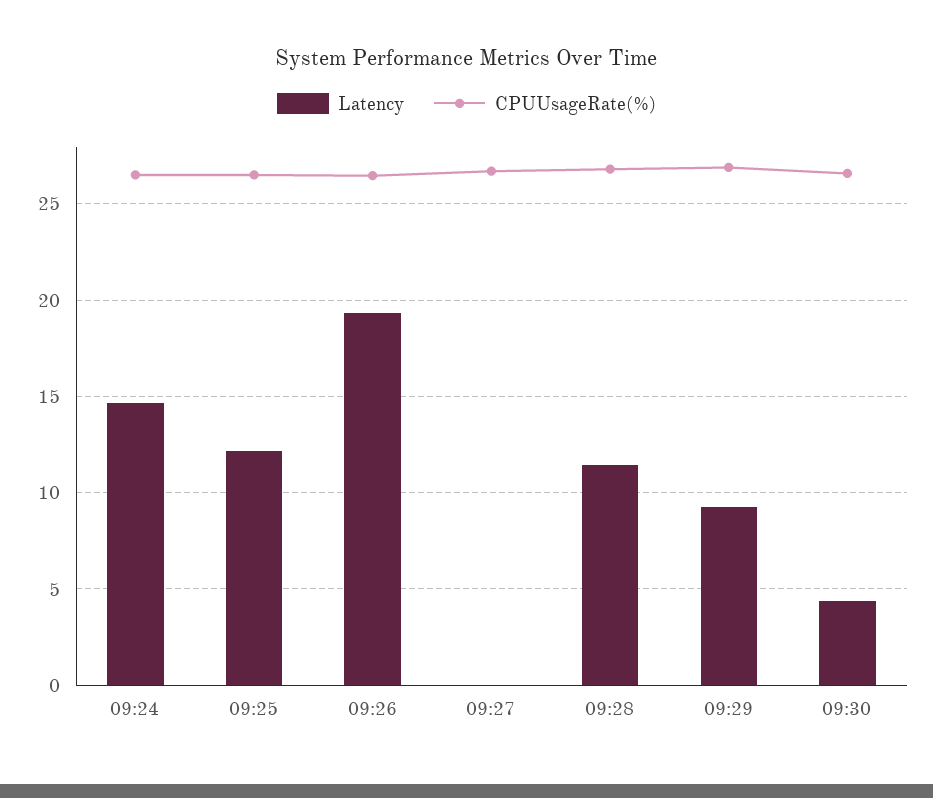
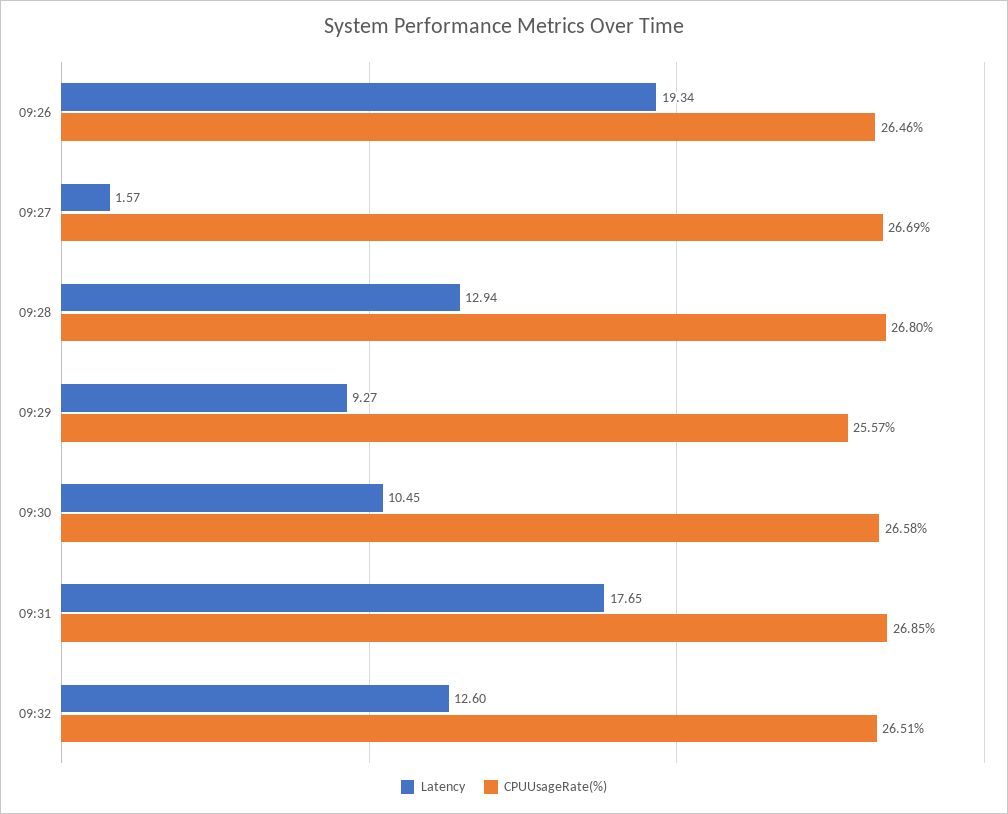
Latency, 09:24: 14.5 -> none
CPUUsageRate(%), 09:24: 26.5 -> none
Latency, 09:25: 12 -> none
CPUUsageRate(%), 09:25: 26.5 -> none
Latency, 09:27: 0 -> 1.57
Latency, 09:28: 11.5 -> 12.94
CPUUsageRate(%), 09:29: 27 -> 25.57
Latency, 09:30: 4.5 -> 10.45
Latency, 09:31: none -> 17.65
CPUUsageRate(%), 09:31: none -> 26.85
Latency, 09:32: none -> 12.6
CPUUsageRate(%), 09:32: none -> 26.51

